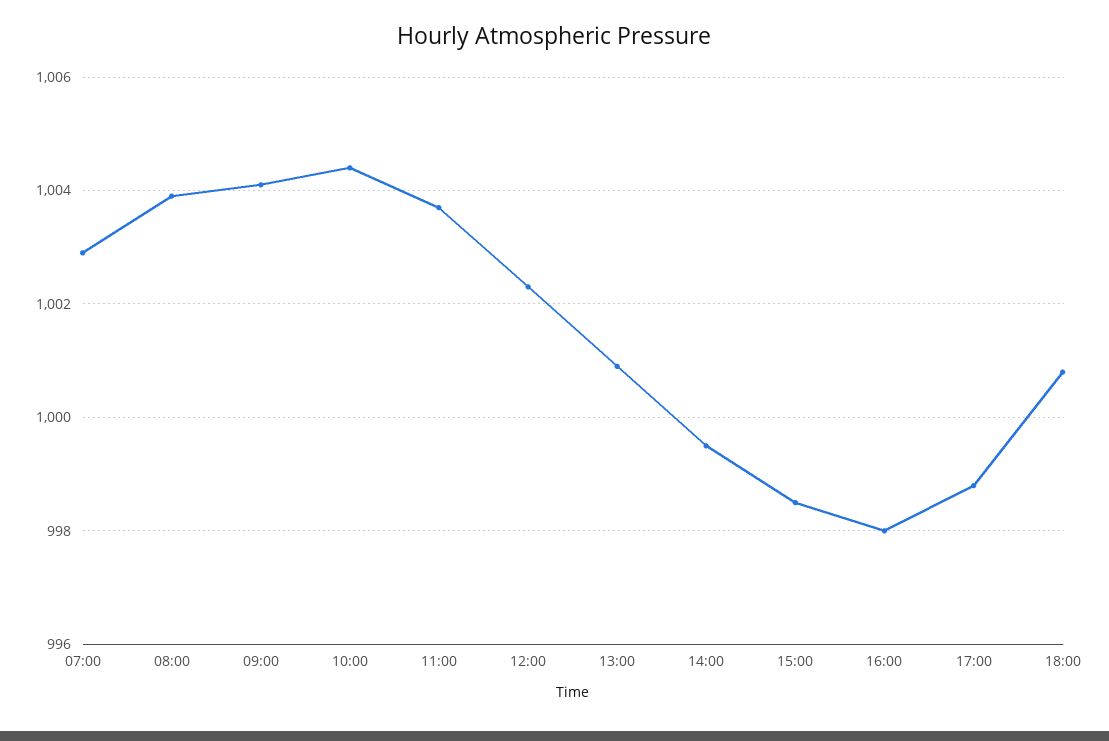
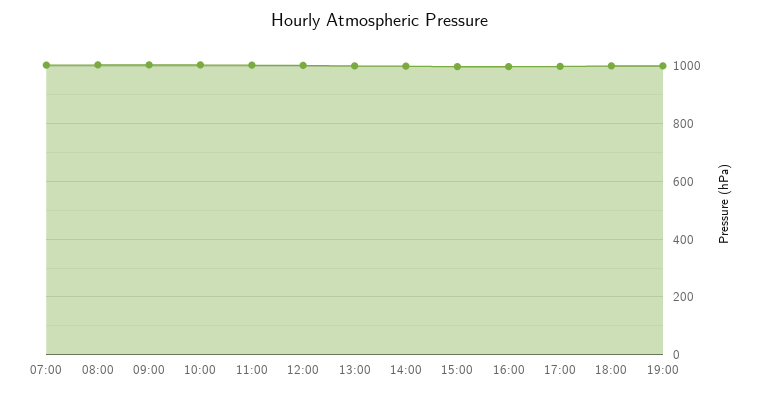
19:00: none -> 1000

